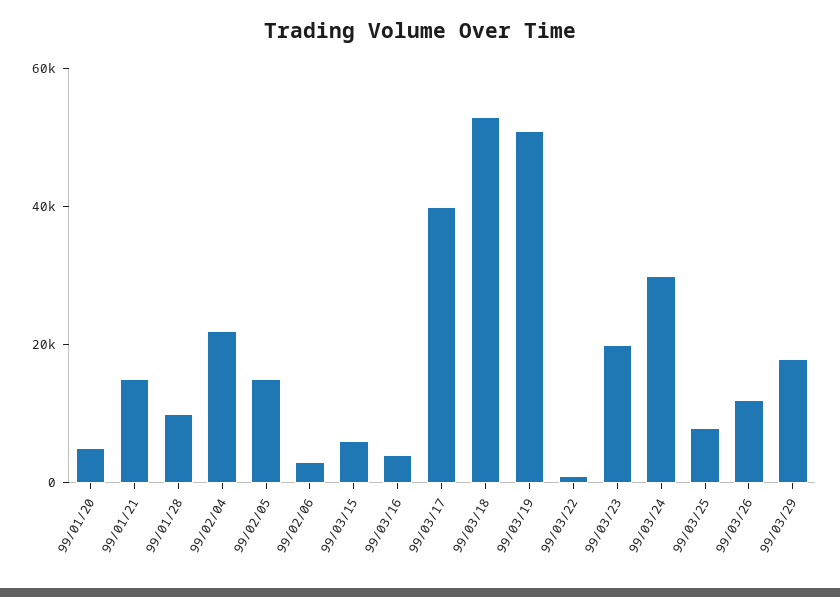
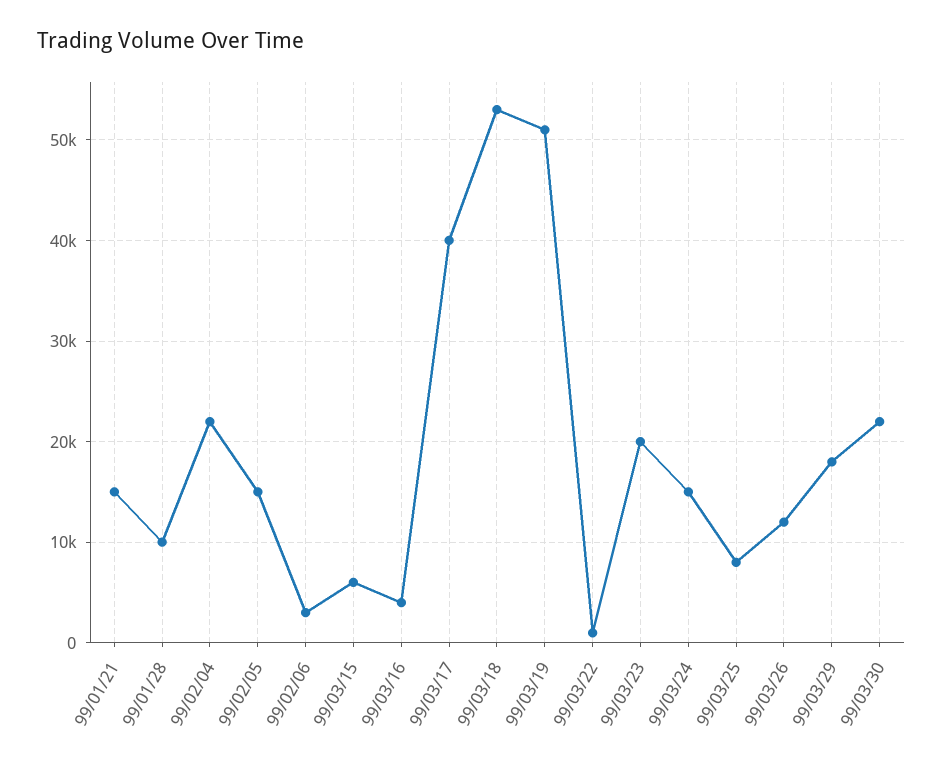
99/01/20: 5000 -> none
99/03/24: 30000 -> 15000
99/03/30: none -> 22000

